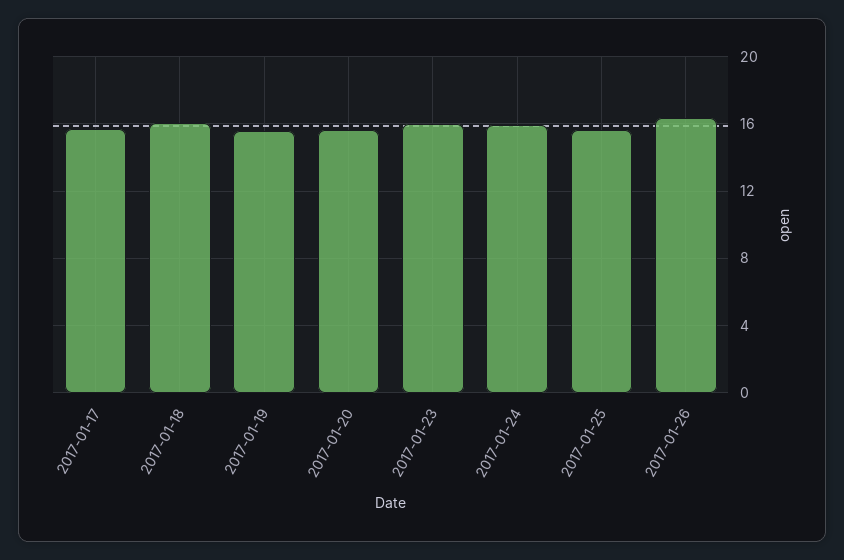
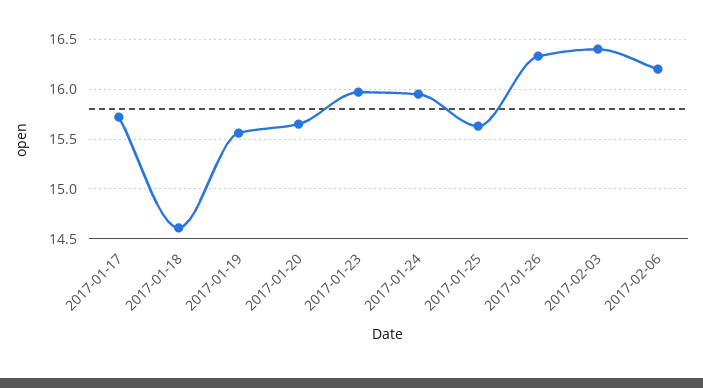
2017-01-18: 16 -> 14.6
2017-02-03: none -> 16.4
2017-02-06: none -> 16.2

